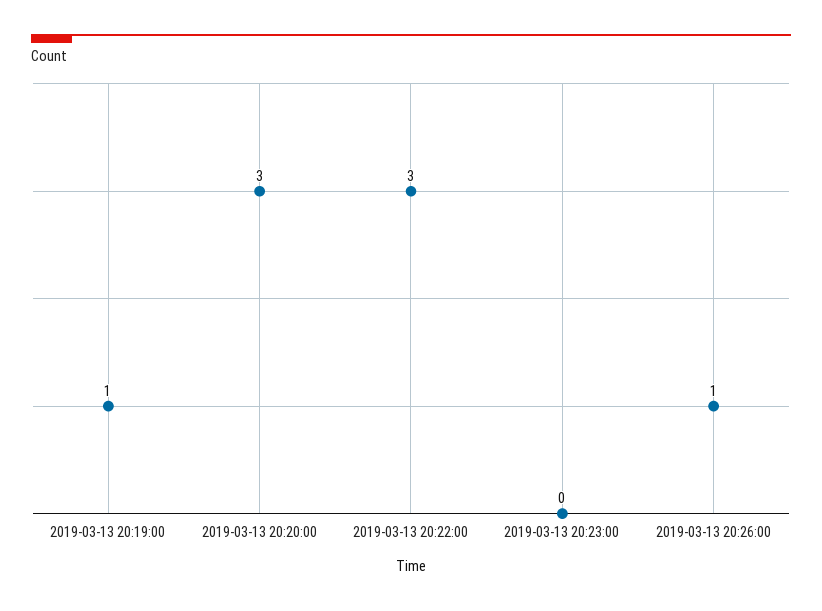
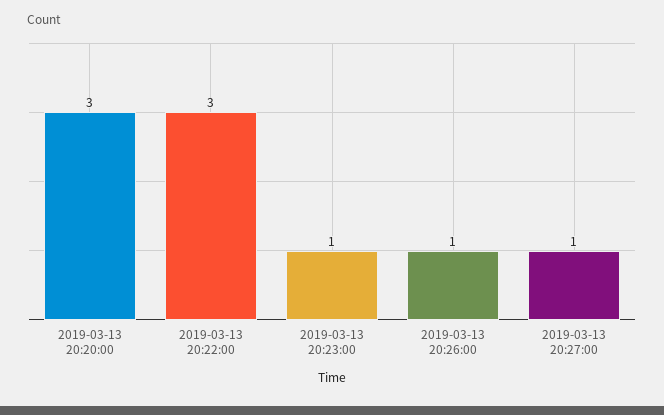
2019-03-13 20:19:00: 1 -> none
2019-03-13 20:23:00: 0 -> 1
2019-03-13 20:27:00: none -> 1

